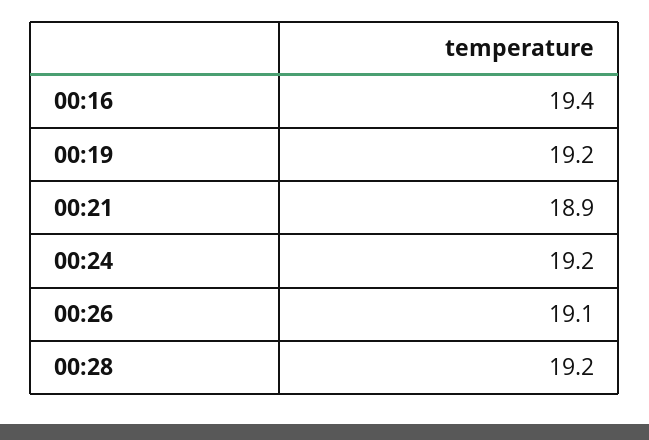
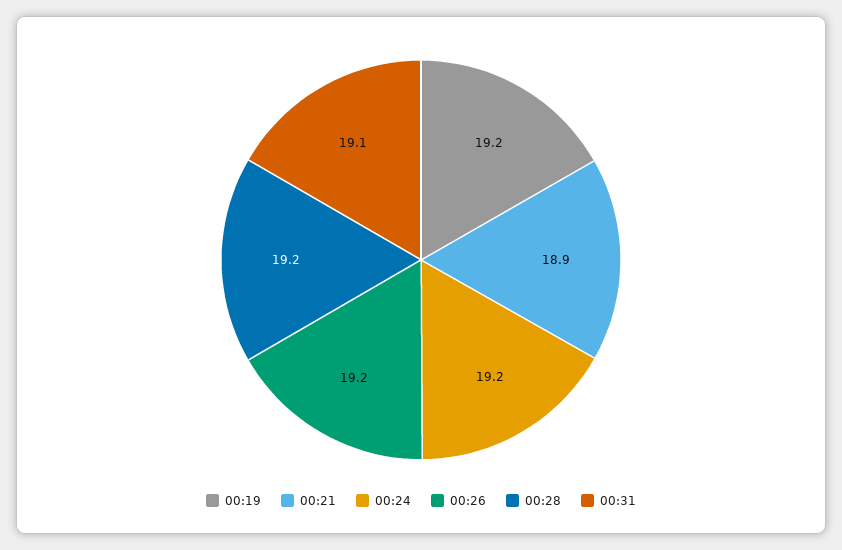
00:16: 19.4 -> none
00:26: 19.1 -> 19.2
00:31: none -> 19.1

